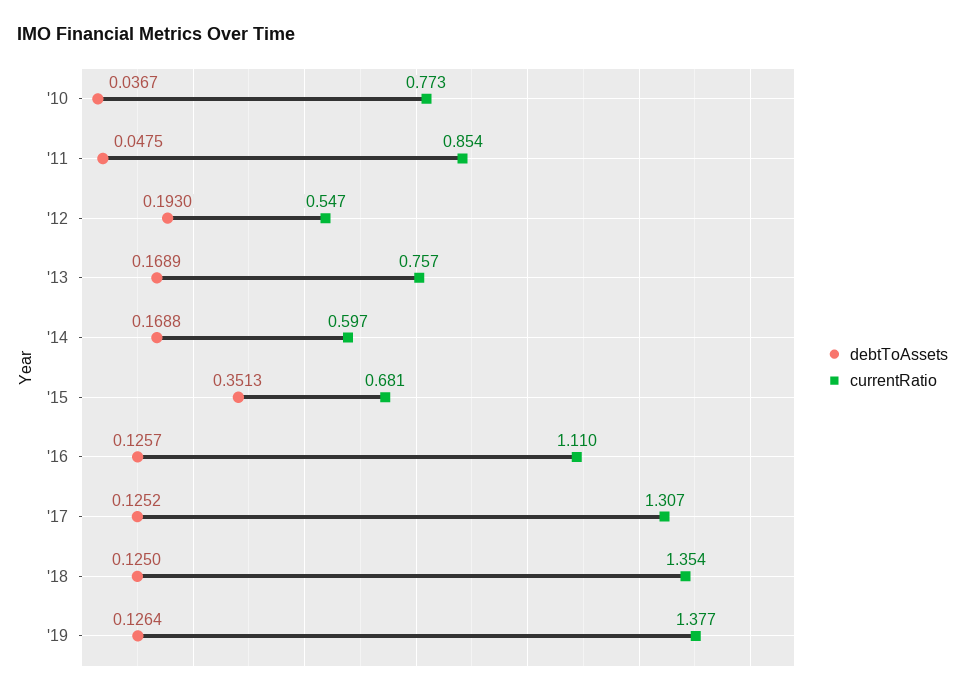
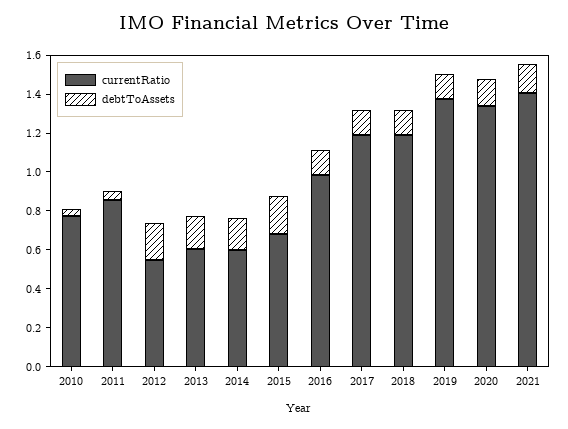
currentRatio, '13: 0.757 -> 0.6
debtToAssets, '15: 0.3513 -> 0.2
currentRatio, '16: 1.11 -> 1
currentRatio, '17: 1.307 -> 1.2
currentRatio, '18: 1.354 -> 1.2
currentRatio, 2020: none -> 1.35
debtToAssets, 2020: none -> 0.15
currentRatio, 2021: none -> 1.4
debtToAssets, 2021: none -> 0.15

